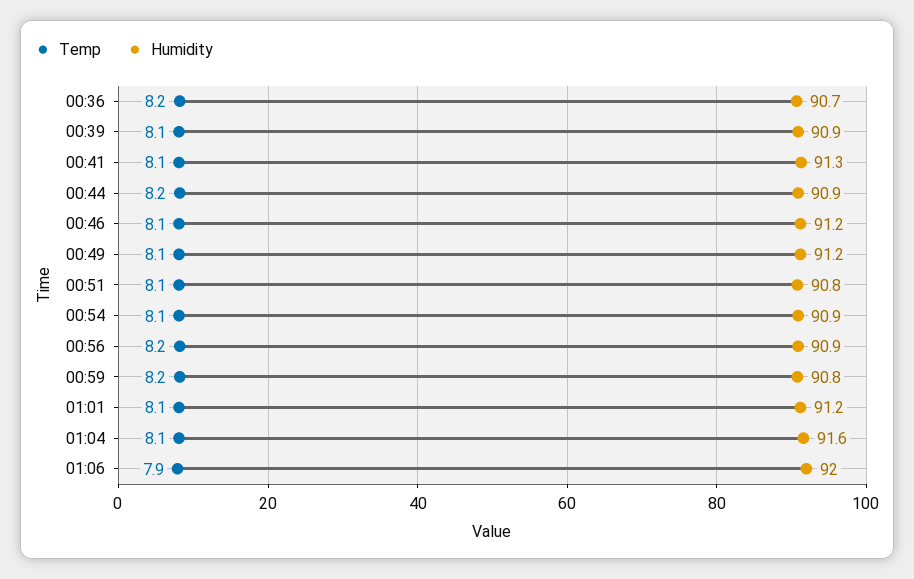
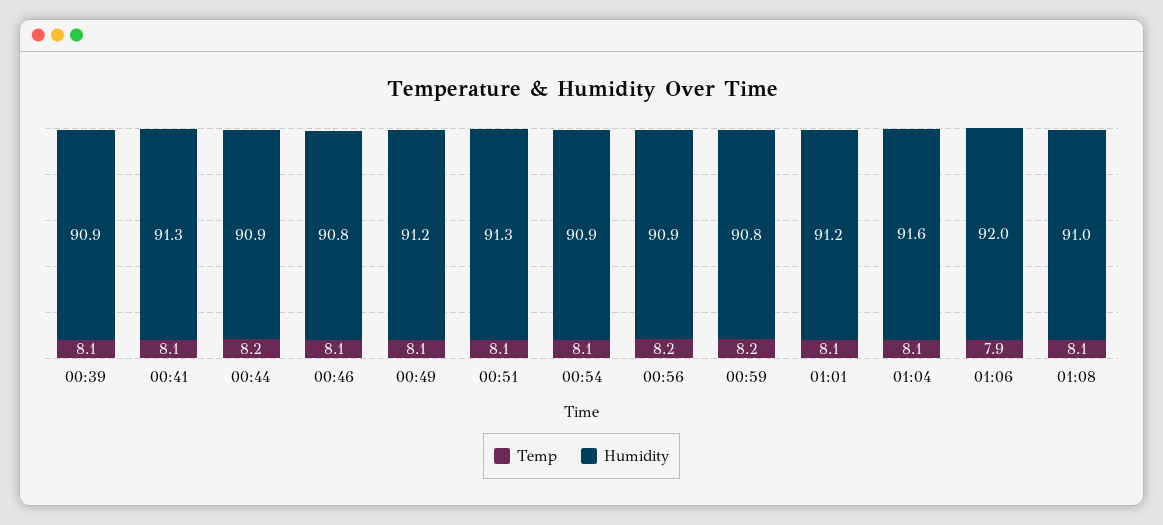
Temp, 00:36: 8.2 -> none
Humidity, 00:36: 90.7 -> none
Humidity, 00:46: 91.2 -> 90.8
Humidity, 00:51: 90.8 -> 91.3
Temp, 01:08: none -> 8.1
Humidity, 01:08: none -> 91

